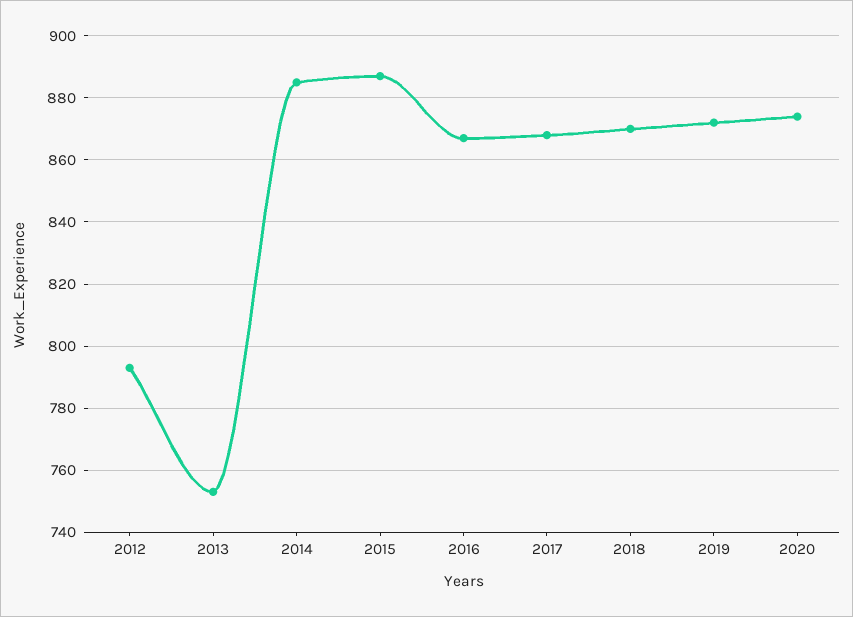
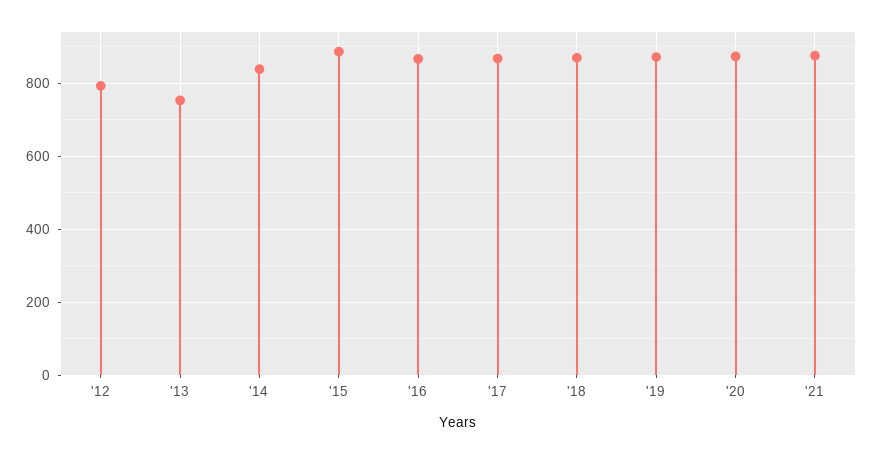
2014: 885 -> 840
'21: none -> 880

